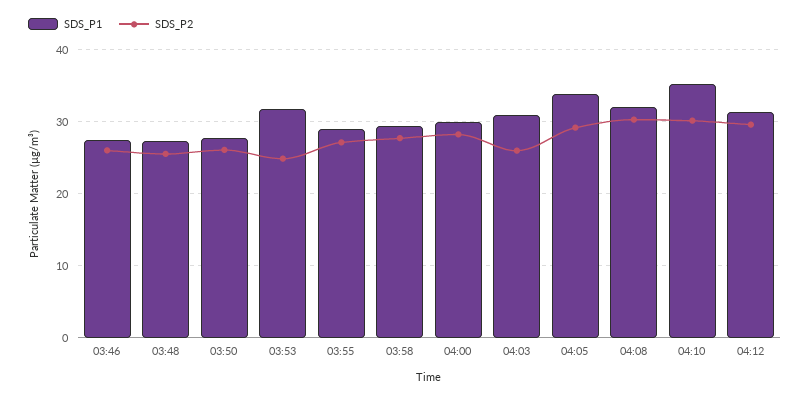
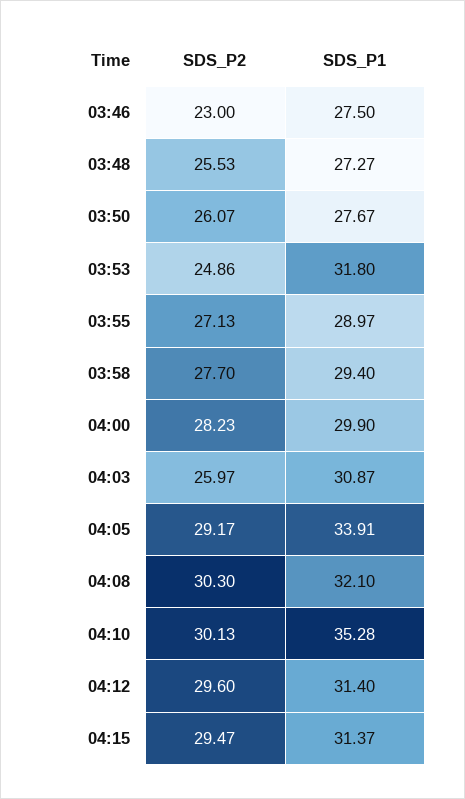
SDS_P2, 03:46: 26 -> 23
SDS_P2, 04:15: none -> 29.47
SDS_P1, 04:15: none -> 31.37

